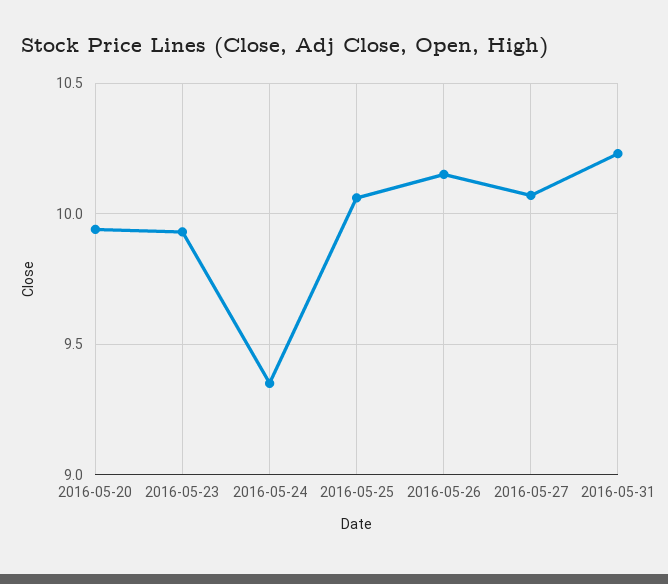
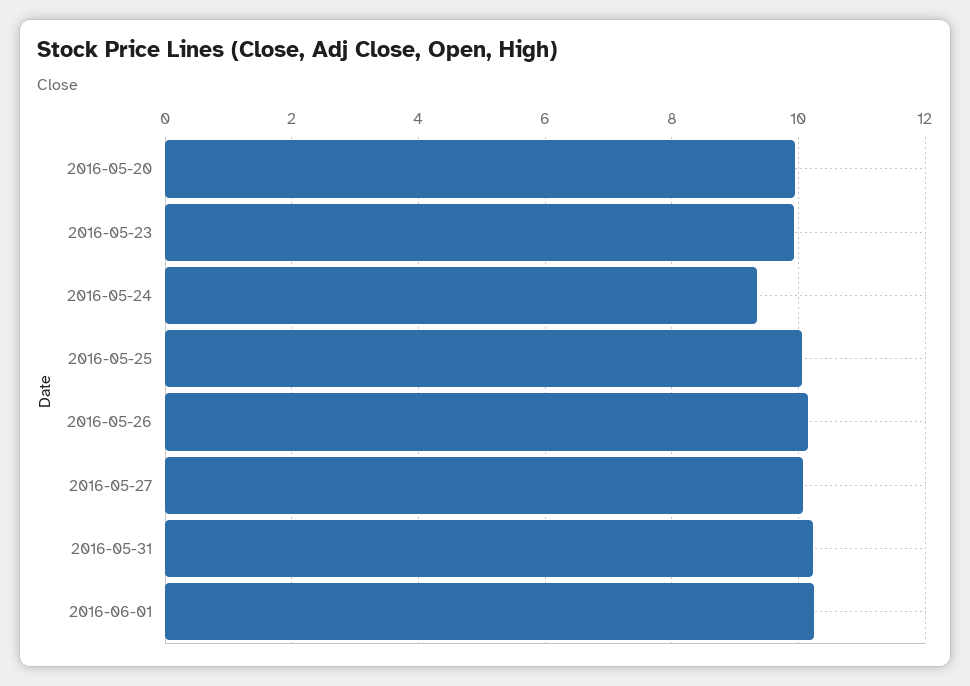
2016-06-01: none -> 10.2

